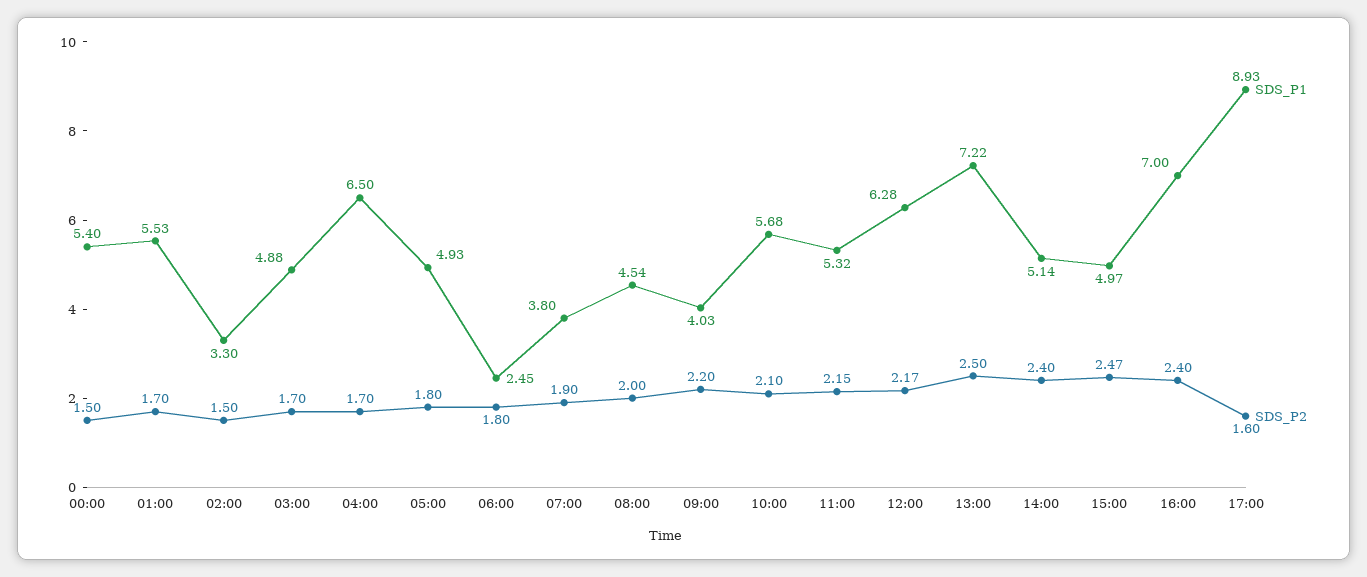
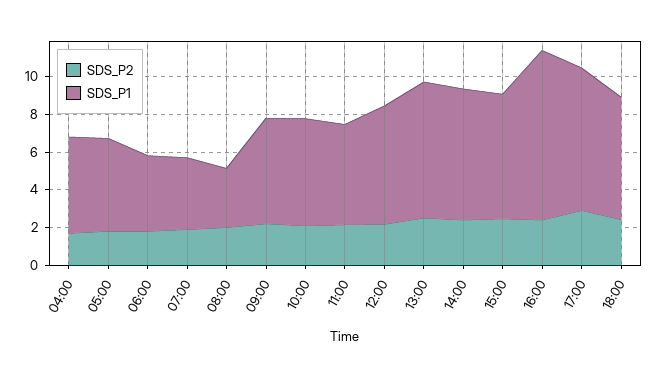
SDS_P1, 00:00: 5.4 -> none
SDS_P2, 00:00: 1.5 -> none
SDS_P1, 01:00: 5.53 -> none
SDS_P2, 01:00: 1.7 -> none
SDS_P1, 02:00: 3.3 -> none
SDS_P2, 02:00: 1.5 -> none
SDS_P1, 03:00: 4.88 -> none
SDS_P2, 03:00: 1.7 -> none
SDS_P1, 04:00: 6.5 -> 5
SDS_P1, 06:00: 2.45 -> 4
SDS_P1, 08:00: 4.54 -> 3
SDS_P1, 09:00: 4.03 -> 5.5
SDS_P1, 14:00: 5.14 -> 7
SDS_P1, 15:00: 4.97 -> 6.5
SDS_P1, 16:00: 7 -> 9
SDS_P1, 17:00: 8.93 -> 7.5
SDS_P2, 17:00: 1.6 -> 3
SDS_P2, 18:00: none -> 2.5
SDS_P1, 18:00: none -> 6.5

